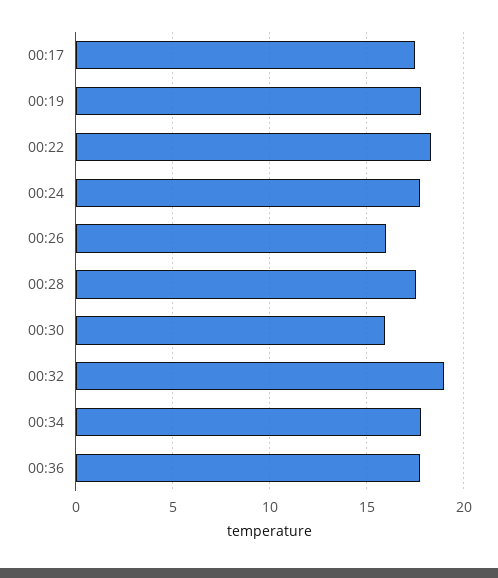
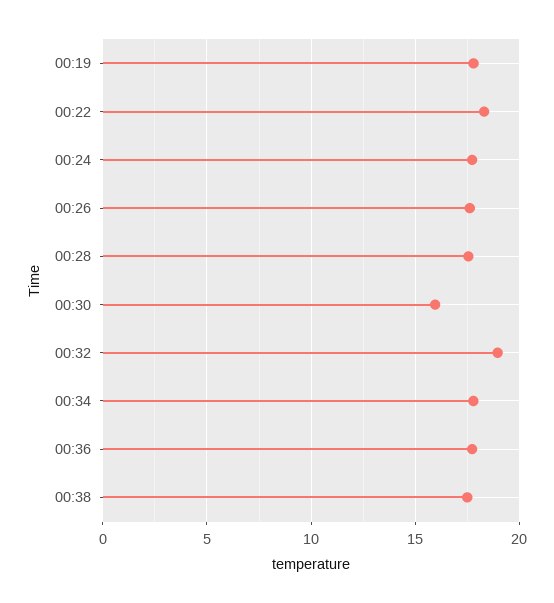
00:17: 17.5 -> none
00:26: 16 -> 17.5
00:38: none -> 17.5

